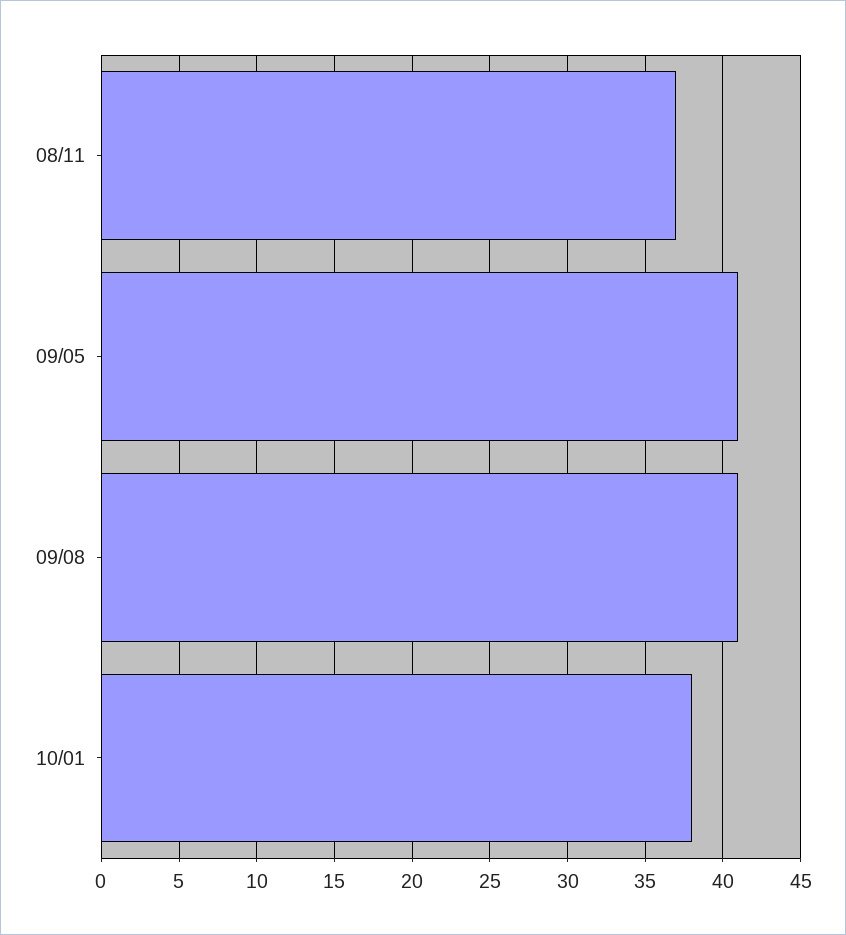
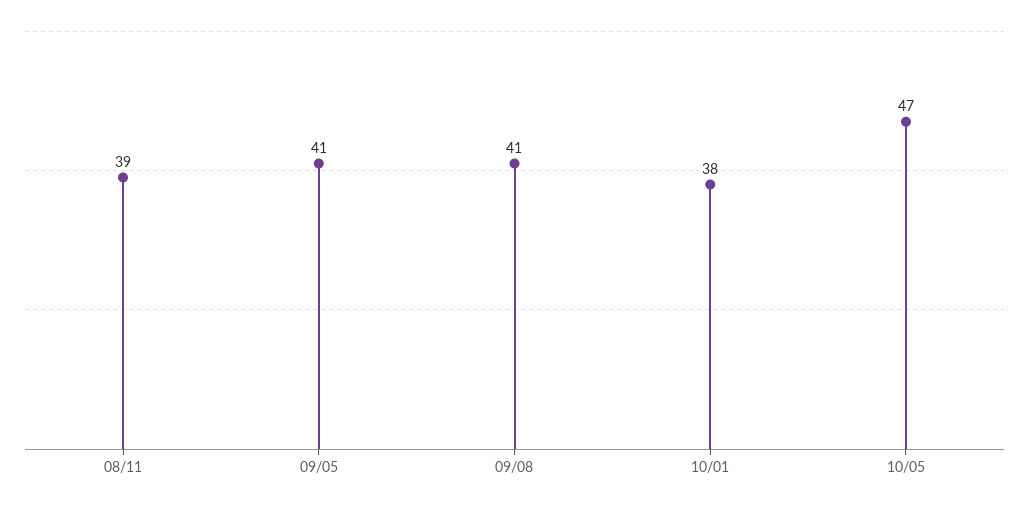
08/11: 37 -> 39
10/05: none -> 47

